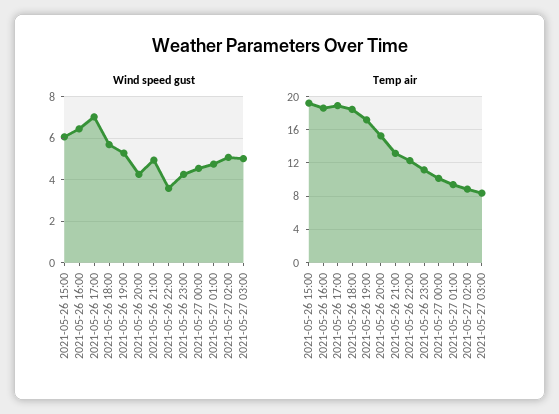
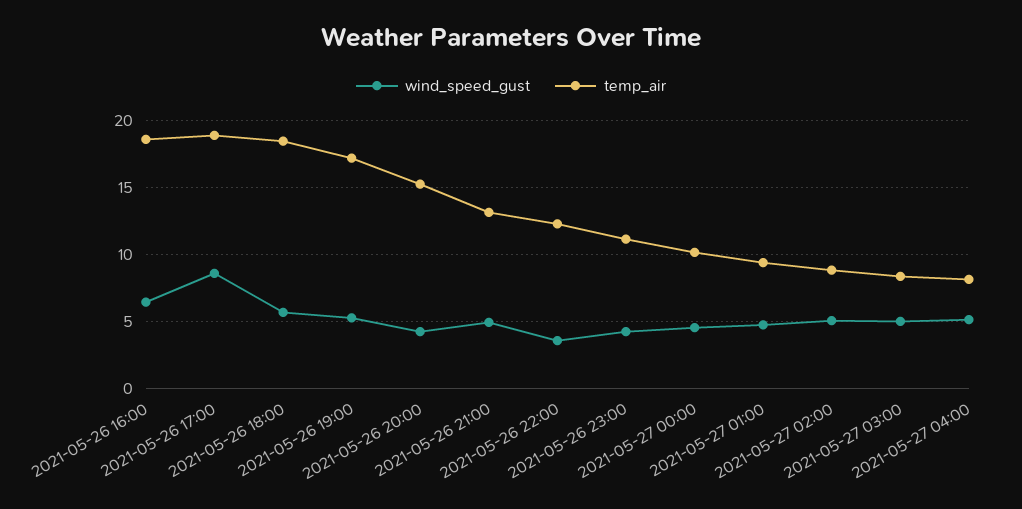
Wind speed gust, 2021-05-26 15:00: 6 -> none
Wind speed gust, 2021-05-26 17:00: 7 -> 8.5
Temp air, 2021-05-26 15:00: 19 -> none
Wind speed gust, 2021-05-27 04:00: none -> 5
Temp air, 2021-05-27 04:00: none -> 8

